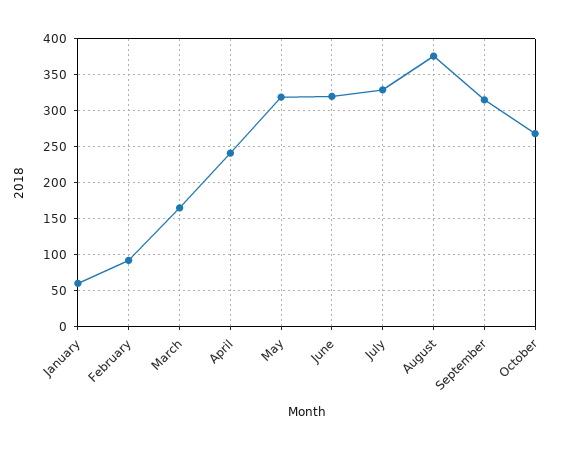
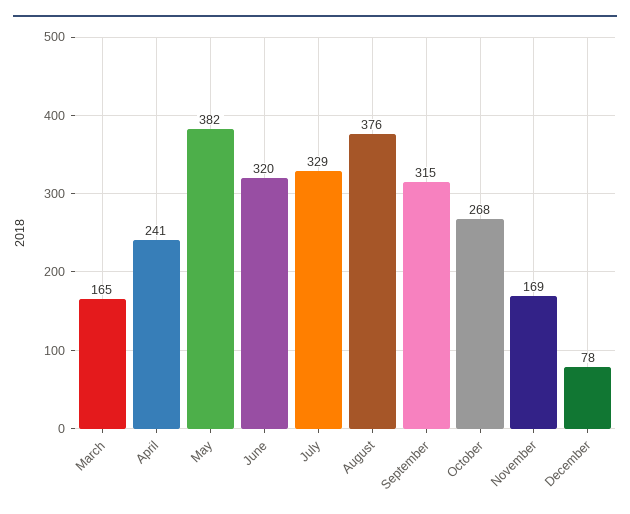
January: 60 -> none
February: 90 -> none
May: 320 -> 382
November: none -> 169
December: none -> 78

